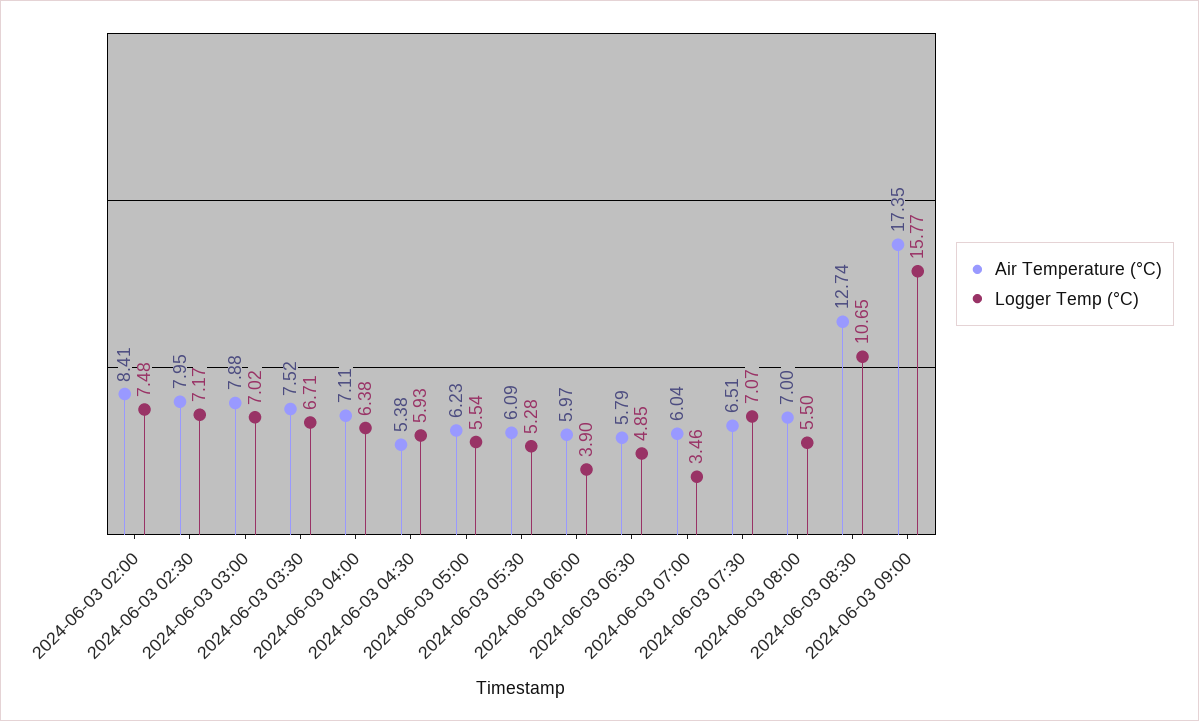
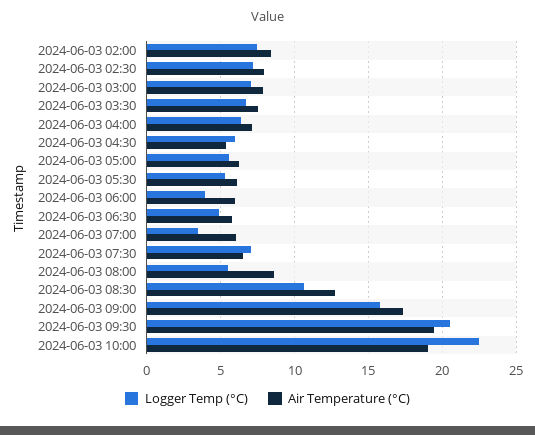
Air Temperature (°C), 2024-06-03 08:00: 7 -> 8.5
Logger Temp (°C), 2024-06-03 09:30: none -> 20.5
Air Temperature (°C), 2024-06-03 09:30: none -> 19.5
Logger Temp (°C), 2024-06-03 10:00: none -> 22.5
Air Temperature (°C), 2024-06-03 10:00: none -> 19

